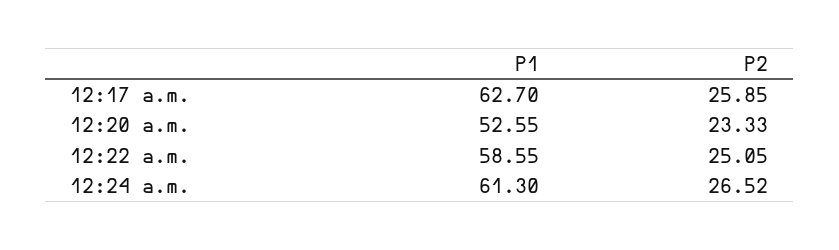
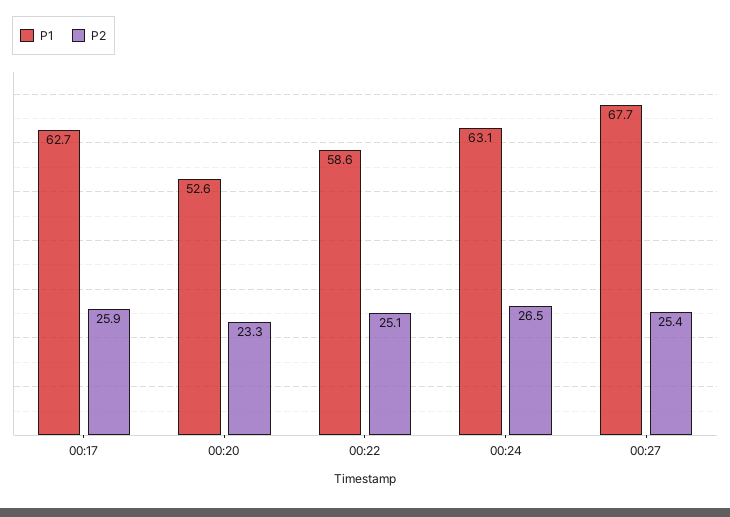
P1, 12:24 a.m.: 61.3 -> 63.1
P1, 00:27: none -> 67.7
P2, 00:27: none -> 25.4

